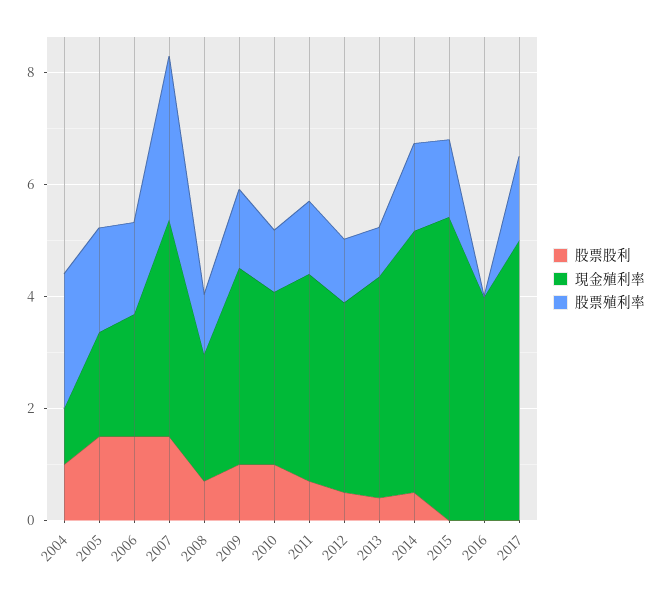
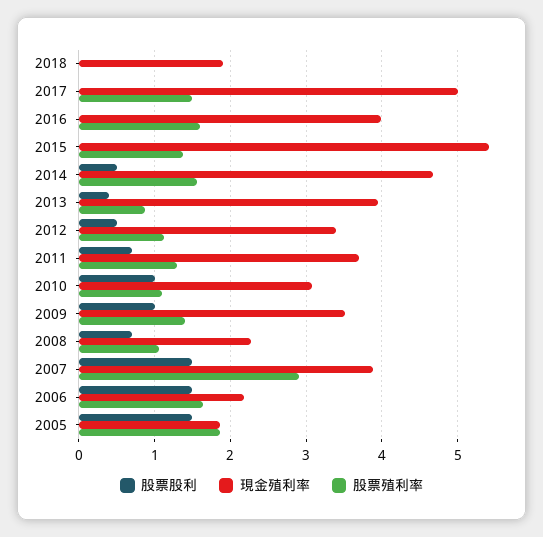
股票股利, 2004: 1 -> none
現金殖利率, 2004: 1 -> none
股票殖利率, 2004: 2.5 -> none
股票殖利率, 2016: 0 -> 1.6
股票股利, 2018: none -> 0
現金殖利率, 2018: none -> 1.9
股票殖利率, 2018: none -> 0

